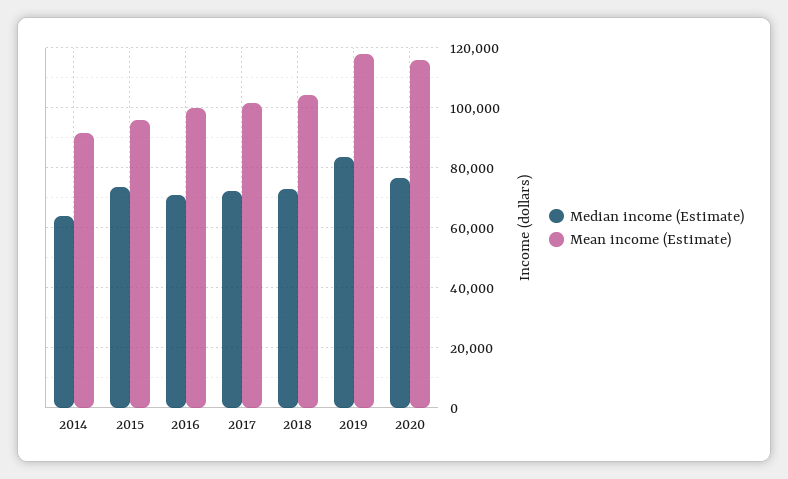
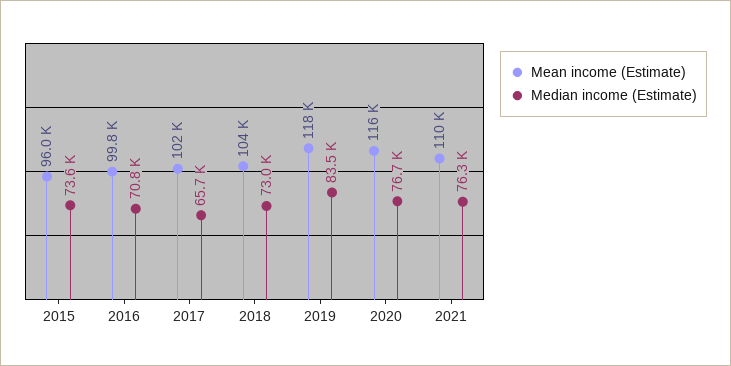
Median income (Estimate), 2014: 64000 -> none
Mean income (Estimate), 2014: 92000 -> none
Median income (Estimate), 2017: 72000 -> 65700
Mean income (Estimate), 2021: none -> 110000
Median income (Estimate), 2021: none -> 76300

